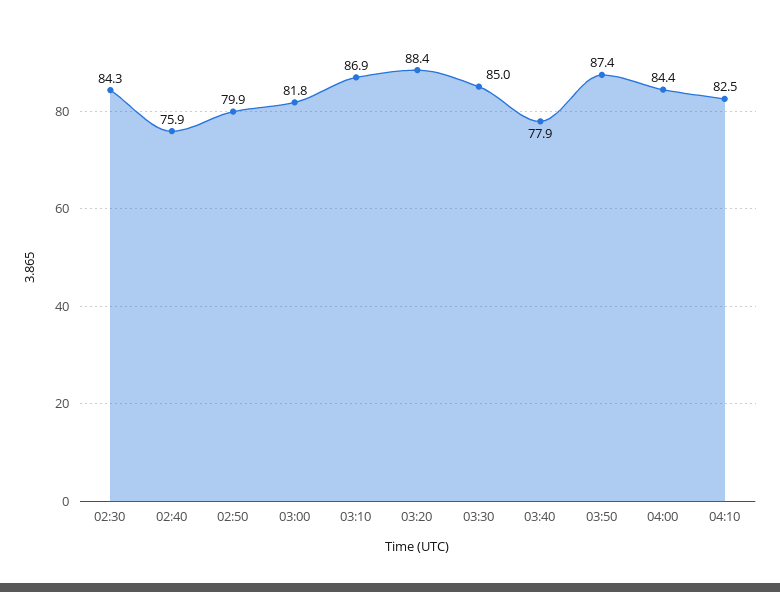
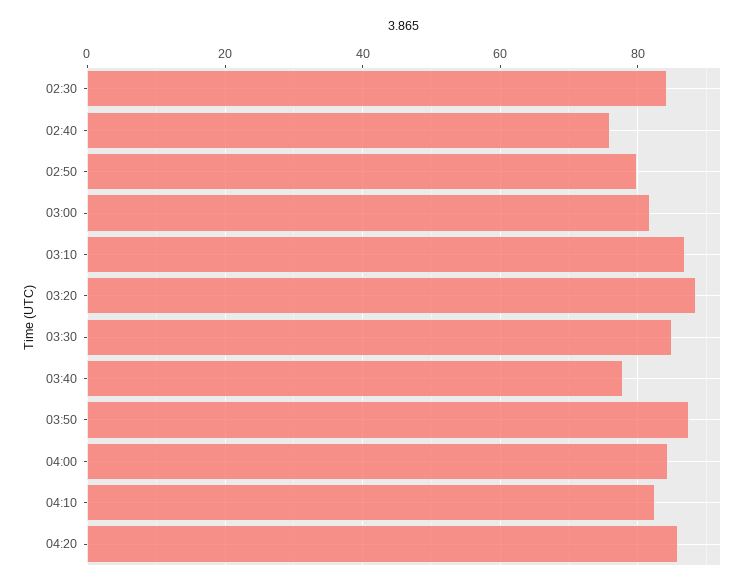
04:20: none -> 86

